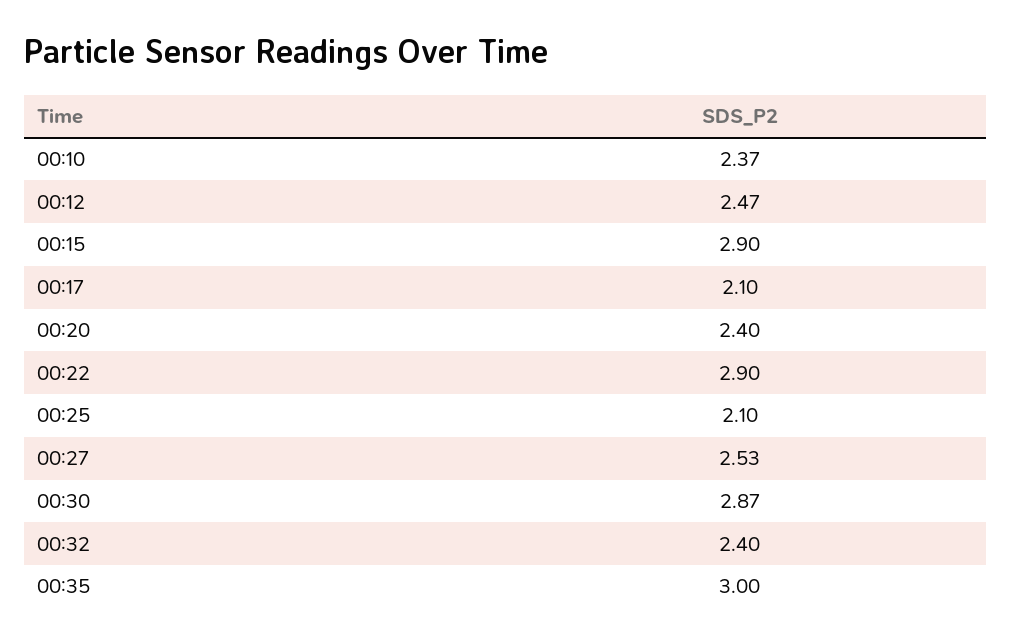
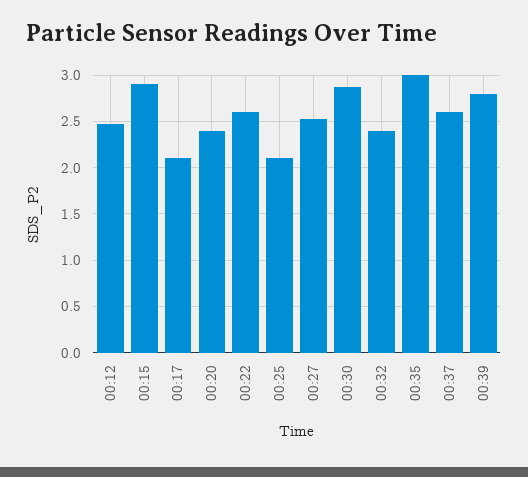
00:10: 2.37 -> none
00:22: 2.9 -> 2.6
00:37: none -> 2.6
00:39: none -> 2.8

